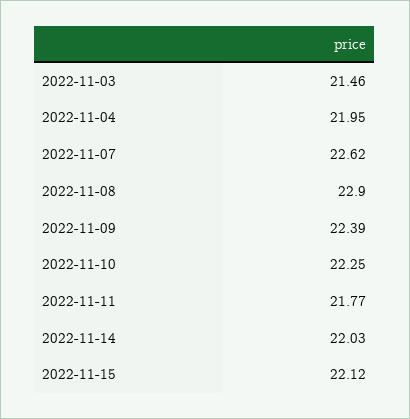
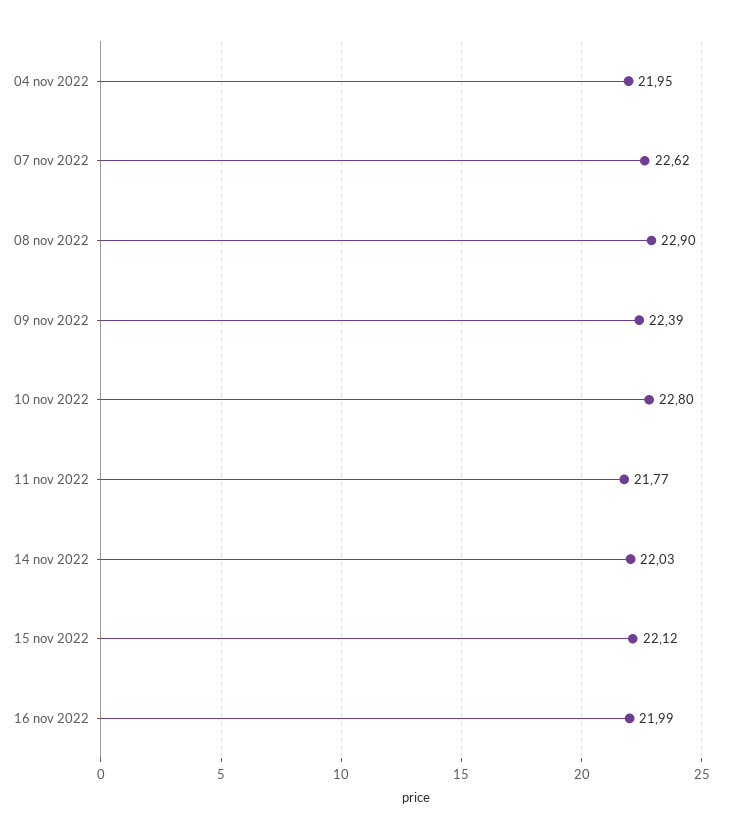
2022-11-03: 21.46 -> none
2022-11-10: 22.25 -> 22.8
16 nov 2022: none -> 21.99

